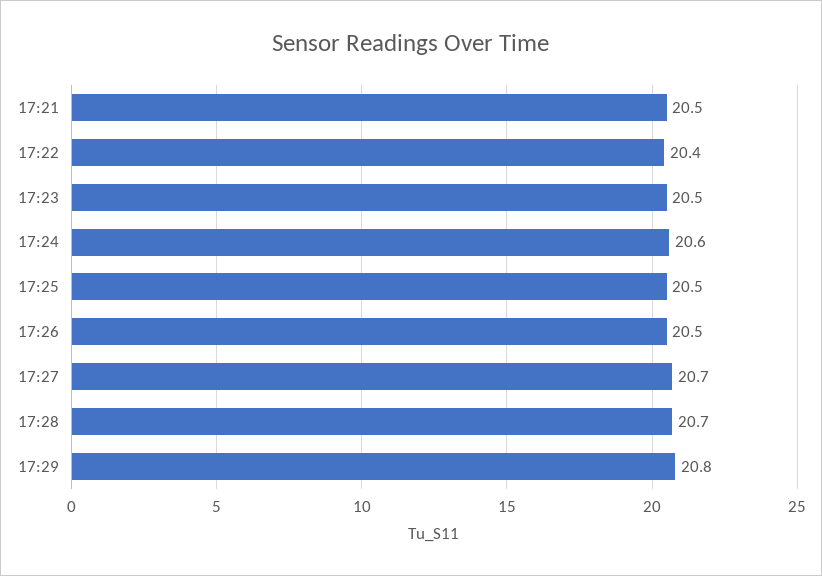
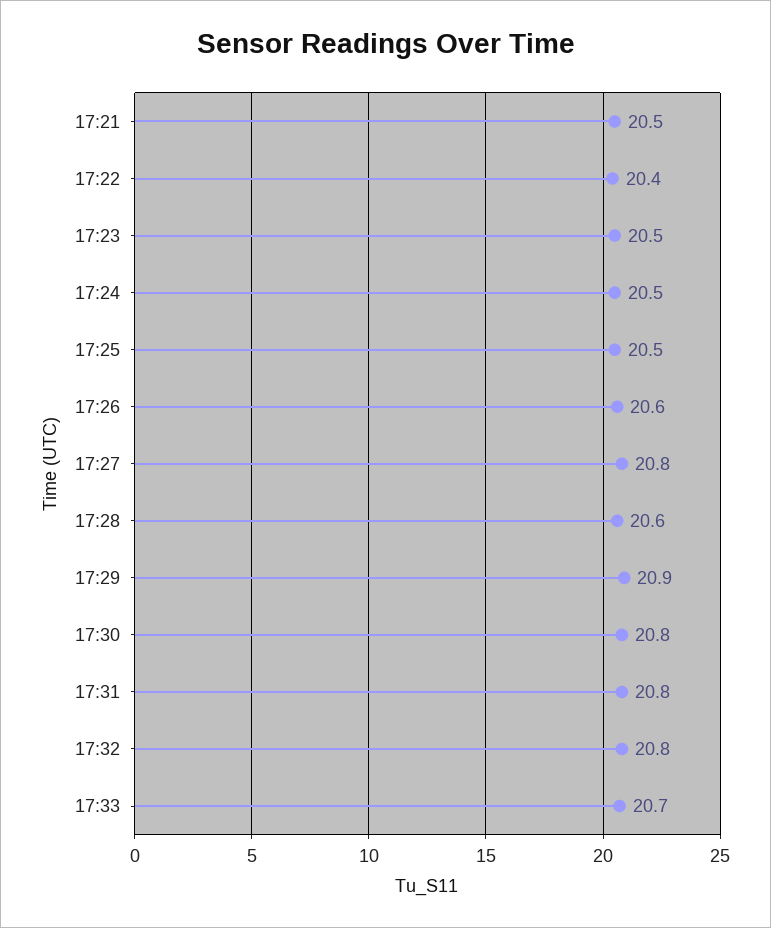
17:24: 20.6 -> 20.5
17:26: 20.5 -> 20.6
17:27: 20.7 -> 20.8
17:28: 20.7 -> 20.6
17:29: 20.8 -> 20.9
17:30: none -> 20.8
17:31: none -> 20.8
17:32: none -> 20.8
17:33: none -> 20.7

